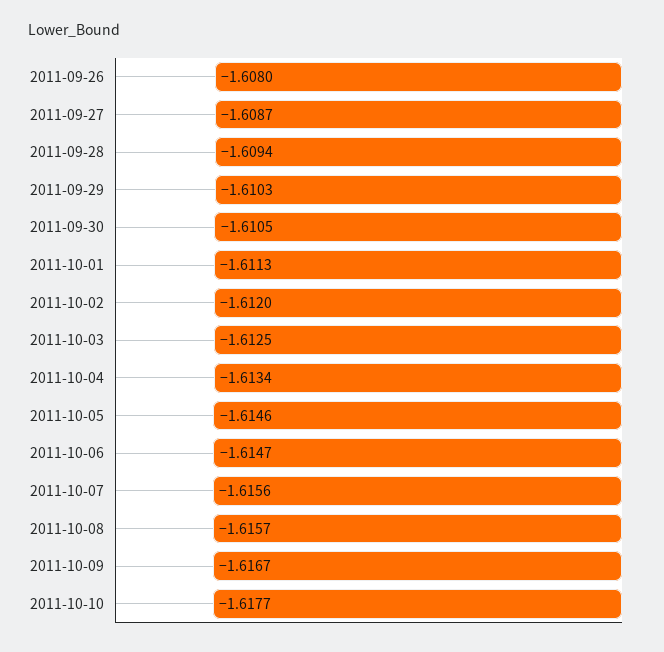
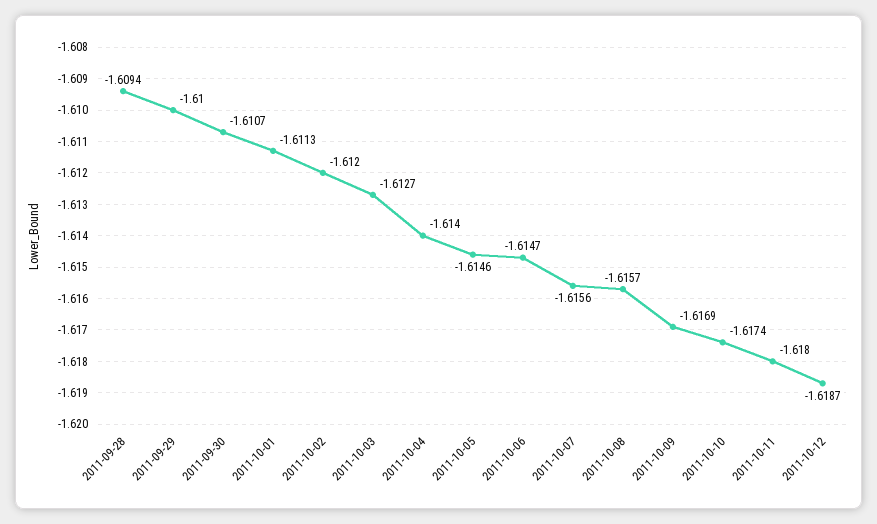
2011-09-26: -1.608 -> none
2011-09-27: -1.6087 -> none
2011-09-29: -1.6103 -> -1.61
2011-09-30: -1.6105 -> -1.6107
2011-10-03: -1.6125 -> -1.6127
2011-10-04: -1.6134 -> -1.614
2011-10-09: -1.6167 -> -1.6169
2011-10-10: -1.6177 -> -1.6174
2011-10-11: none -> -1.618
2011-10-12: none -> -1.6187

